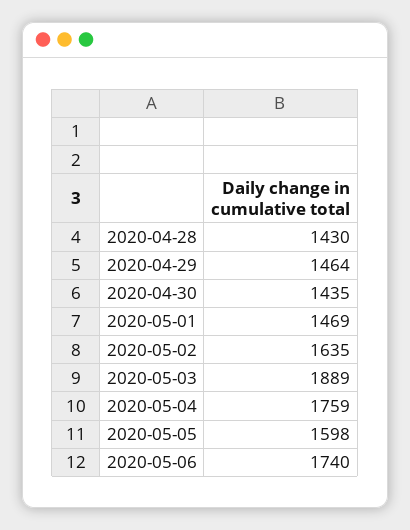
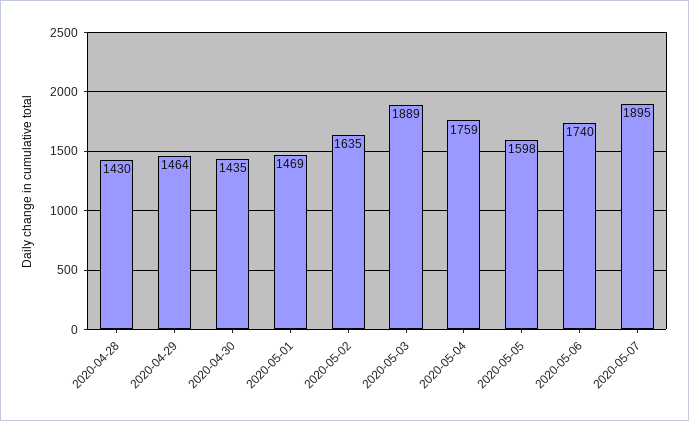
2020-05-07: none -> 1895

